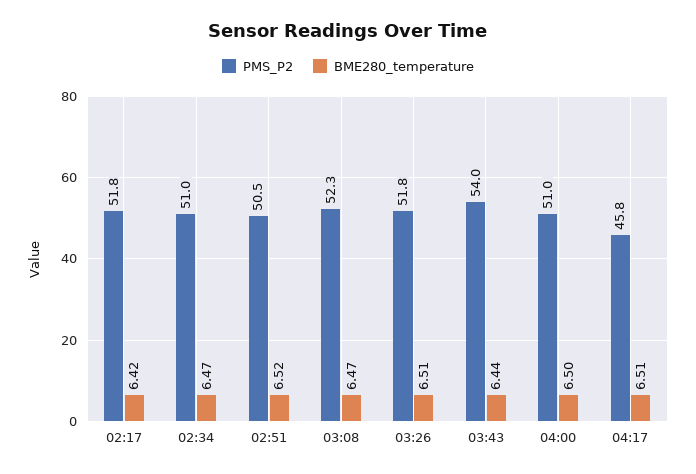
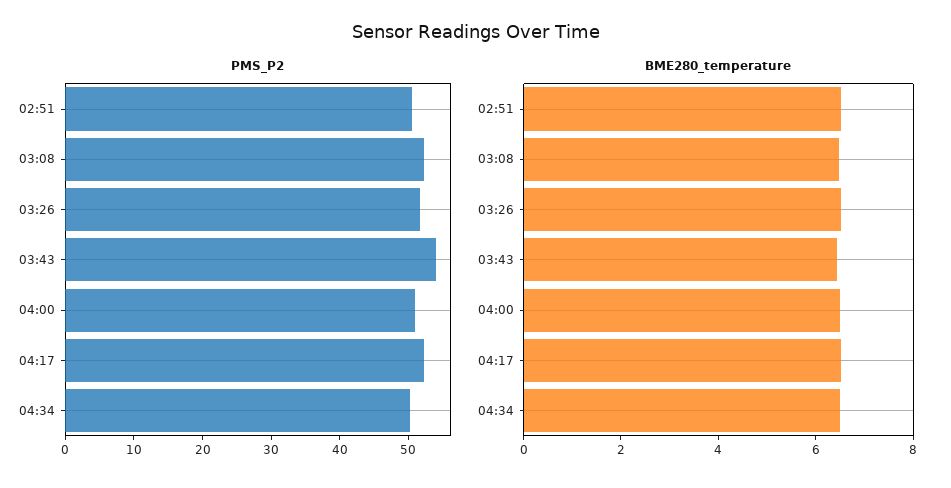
PMS_P2, 02:17: 51.8 -> none
BME280_temperature, 02:17: 6.42 -> none
PMS_P2, 02:34: 51 -> none
BME280_temperature, 02:34: 6.47 -> none
PMS_P2, 04:17: 45.8 -> 52
PMS_P2, 04:34: none -> 50
BME280_temperature, 04:34: none -> 6.5

